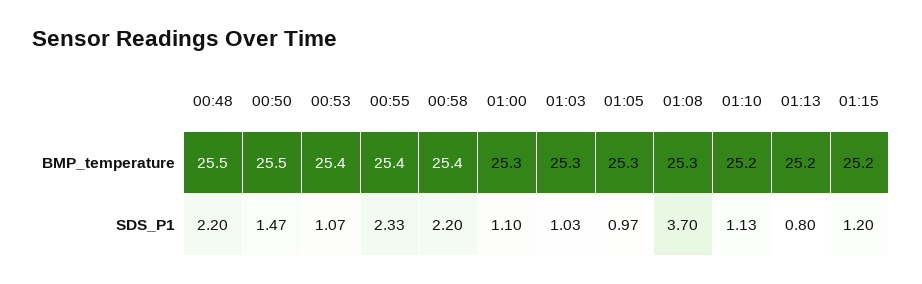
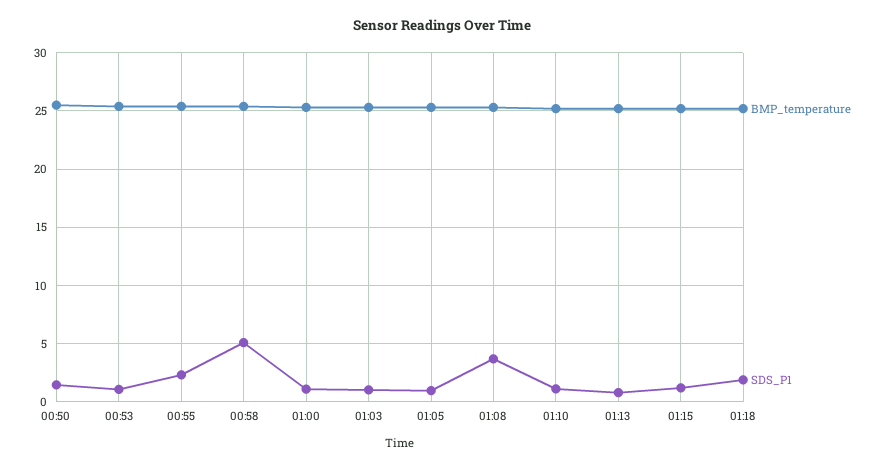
BMP_temperature, 00:48: 25.5 -> none
SDS_P1, 00:48: 2.2 -> none
SDS_P1, 00:58: 2.2 -> 5
BMP_temperature, 01:18: none -> 25
SDS_P1, 01:18: none -> 2

